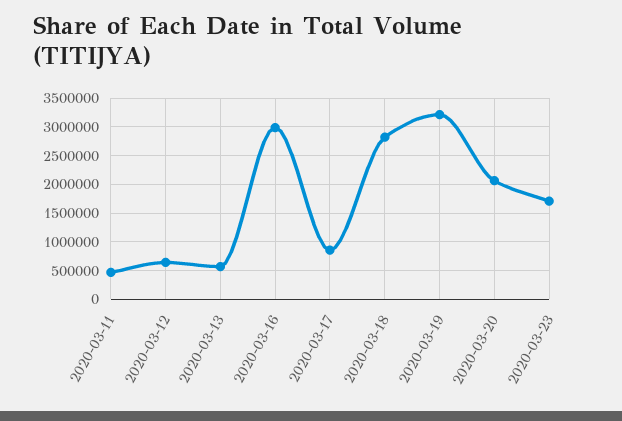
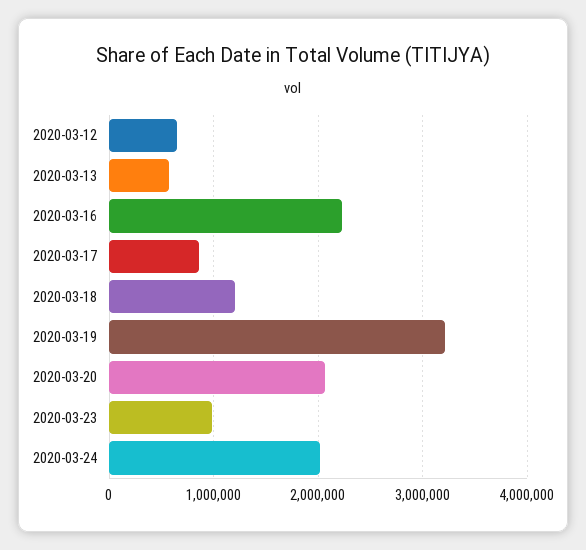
2020-03-11: 500000 -> none
2020-03-16: 3000000 -> 2200000
2020-03-18: 2750000 -> 1200000
2020-03-23: 1750000 -> 1000000
2020-03-24: none -> 2000000

